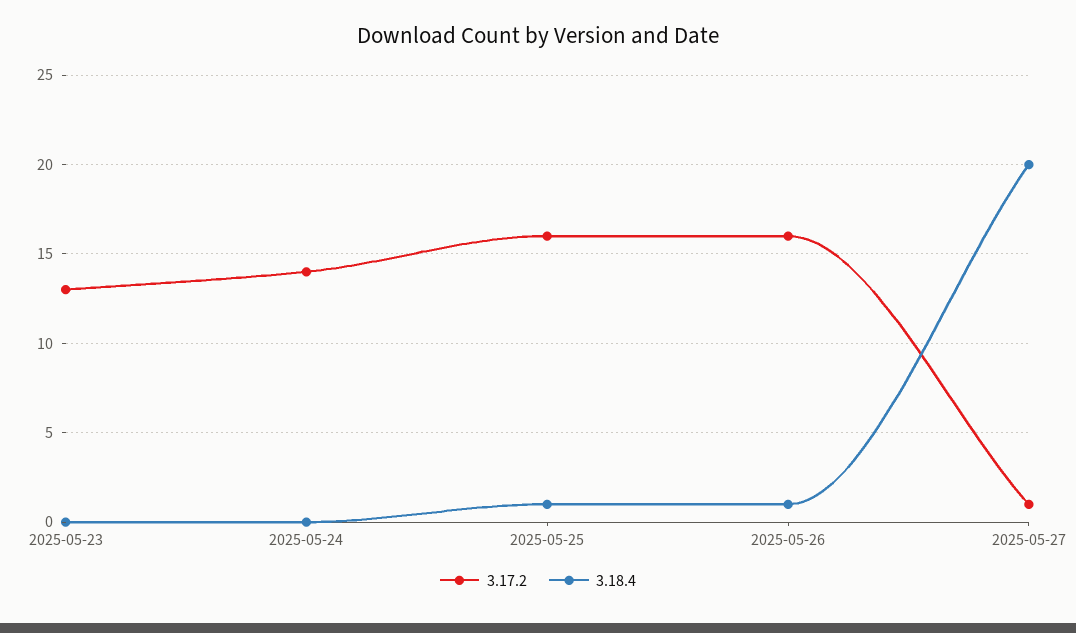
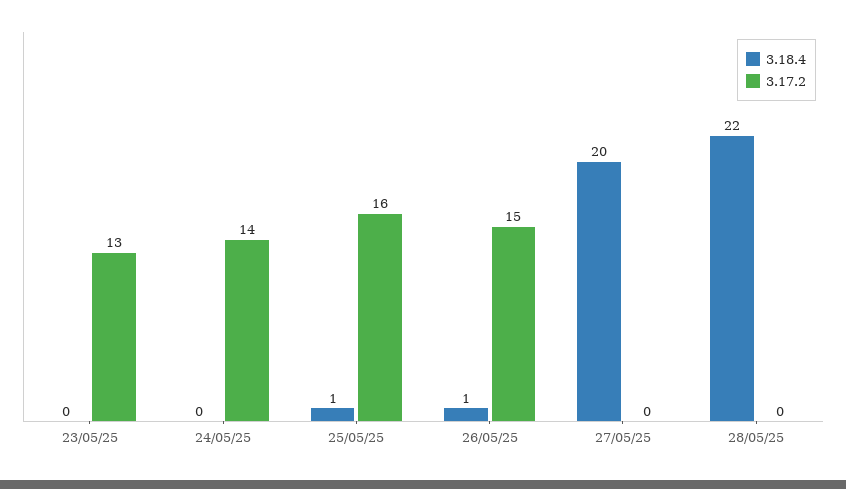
3.17.2, 2025-05-26: 16 -> 15
3.17.2, 2025-05-27: 1 -> 0
3.18.4, 28/05/25: none -> 22
3.17.2, 28/05/25: none -> 0

